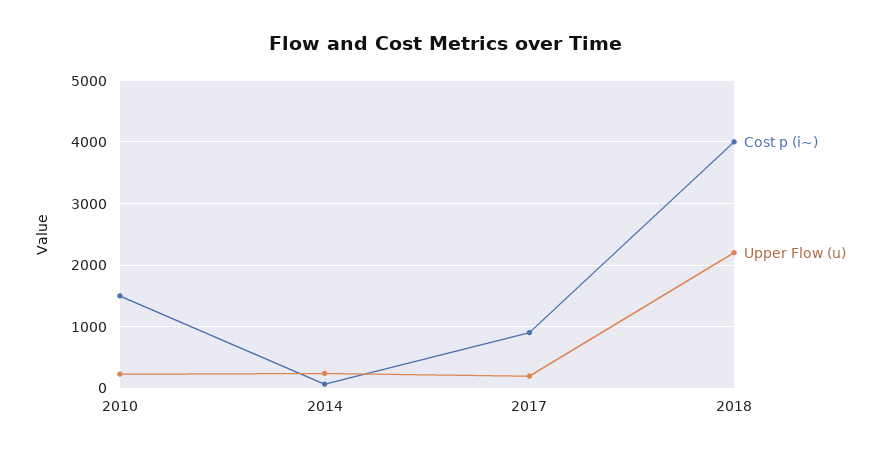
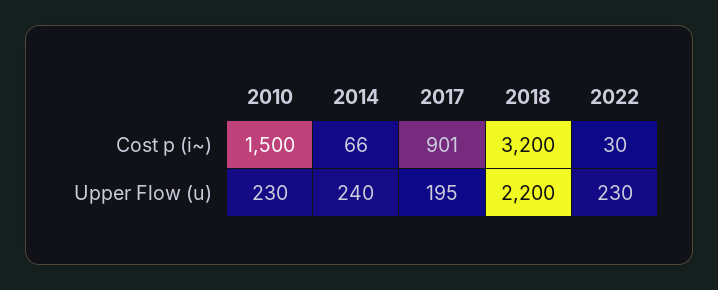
Cost p (i~), 2018: 4000 -> 3200
Cost p (i~), 2022: none -> 30
Upper Flow (u), 2022: none -> 230

